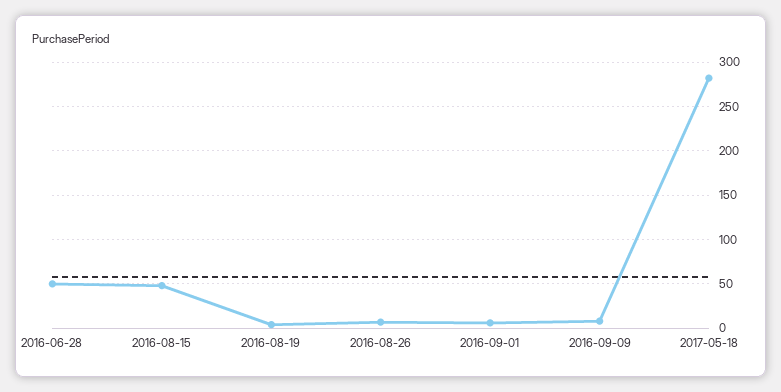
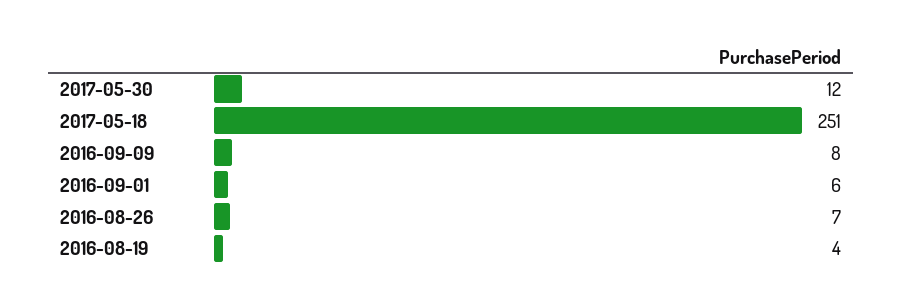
2016-06-28: 50 -> none
2016-08-15: 50 -> none
2017-05-18: 280 -> 251
2017-05-30: none -> 12

